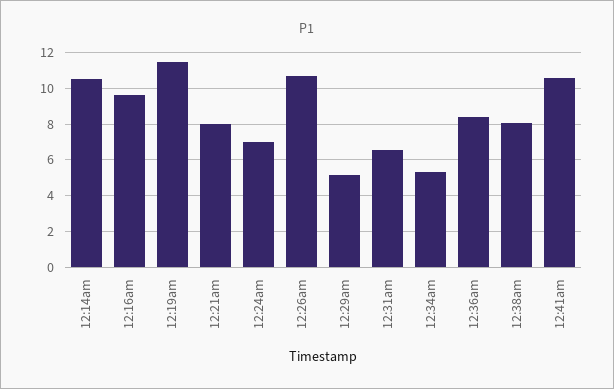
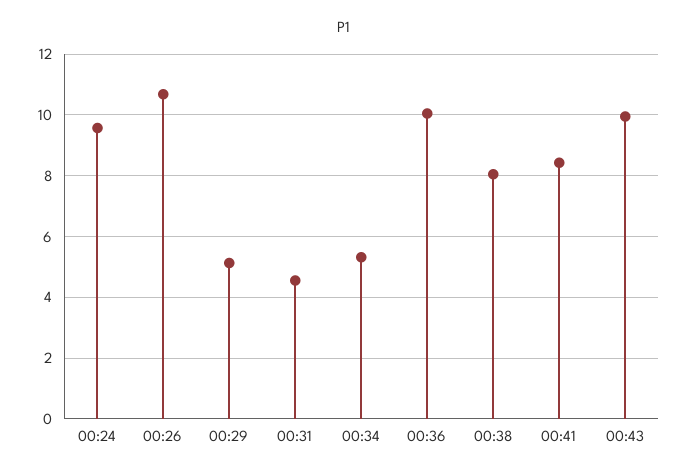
12:14am: 10.5 -> none
12:16am: 9.5 -> none
12:19am: 11.5 -> none
12:21am: 8 -> none
12:24am: 7 -> 9.6
12:31am: 6.5 -> 4.6
12:36am: 8.5 -> 10
12:41am: 10.5 -> 8.4
00:43: none -> 10

